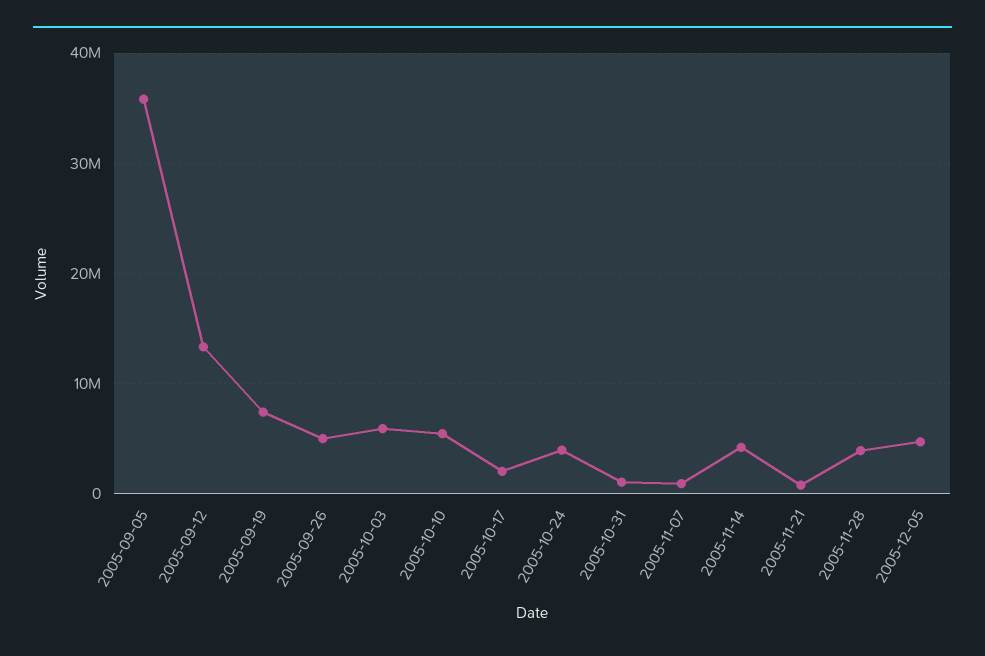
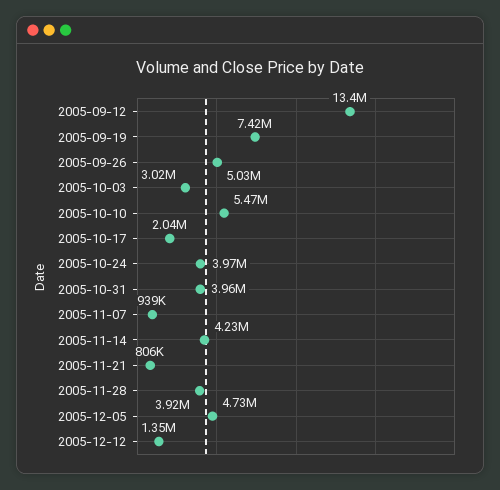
2005-09-05: 36000000 -> none
2005-10-03: 6000000 -> 3020000
2005-10-31: 1000000 -> 3960000
2005-12-12: none -> 1350000

